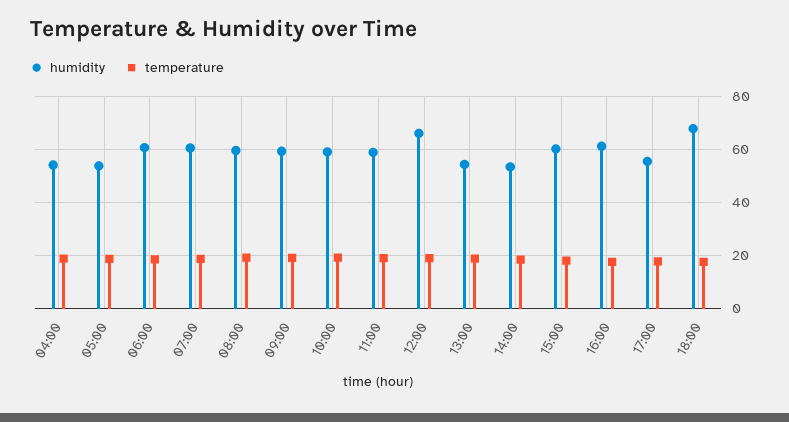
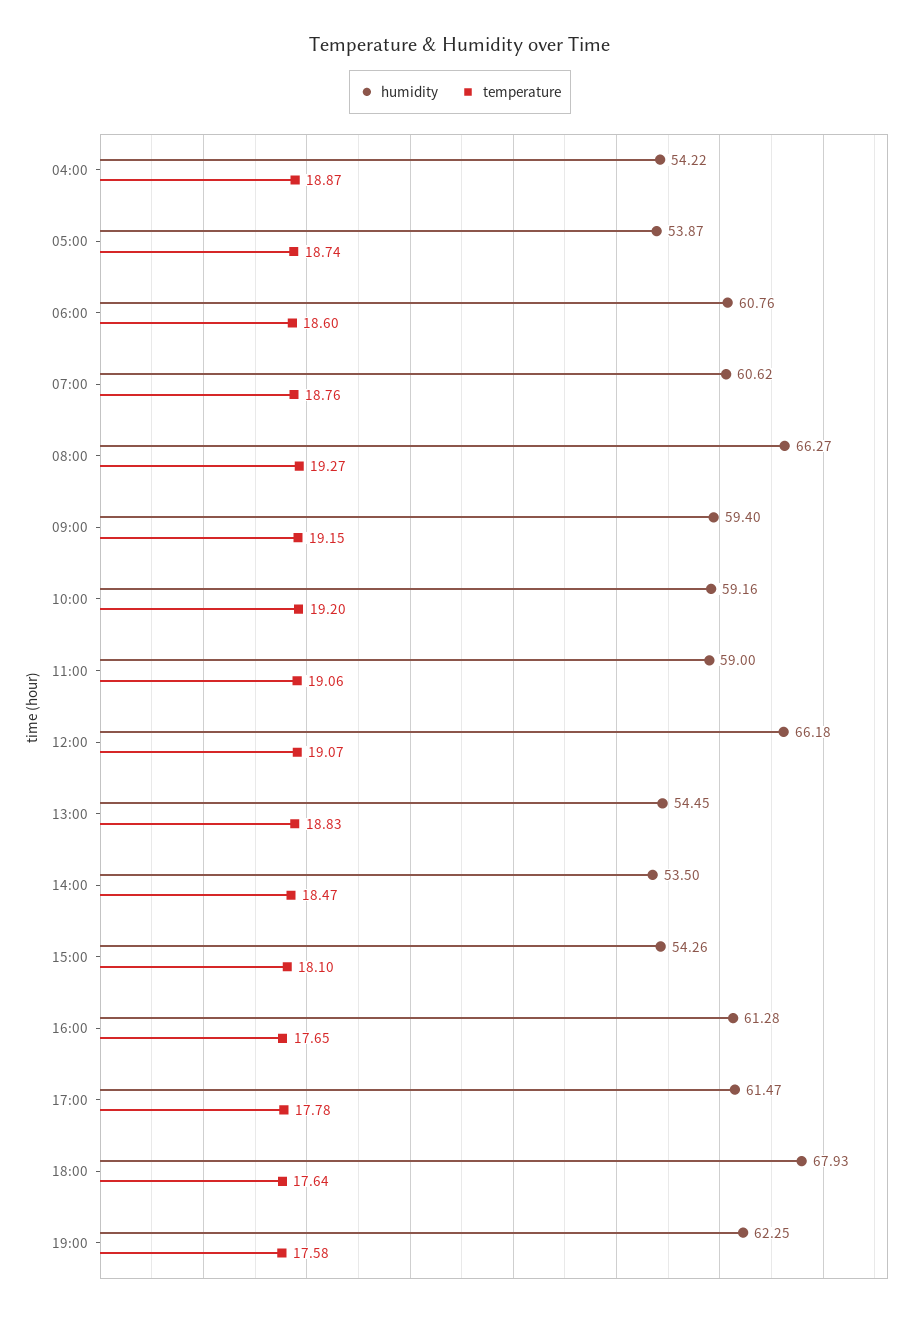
humidity, 08:00: 60 -> 66.27
humidity, 15:00: 60 -> 54.26
humidity, 17:00: 55 -> 61.47
humidity, 19:00: none -> 62.25
temperature, 19:00: none -> 17.58

